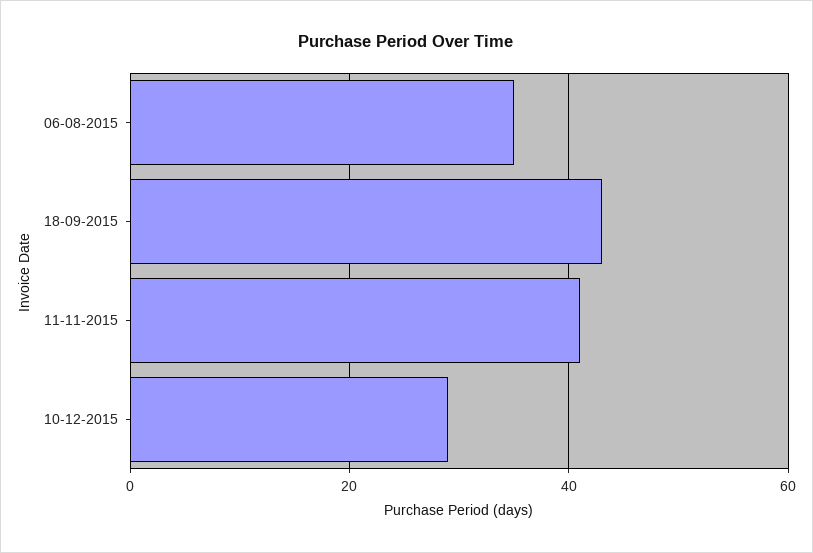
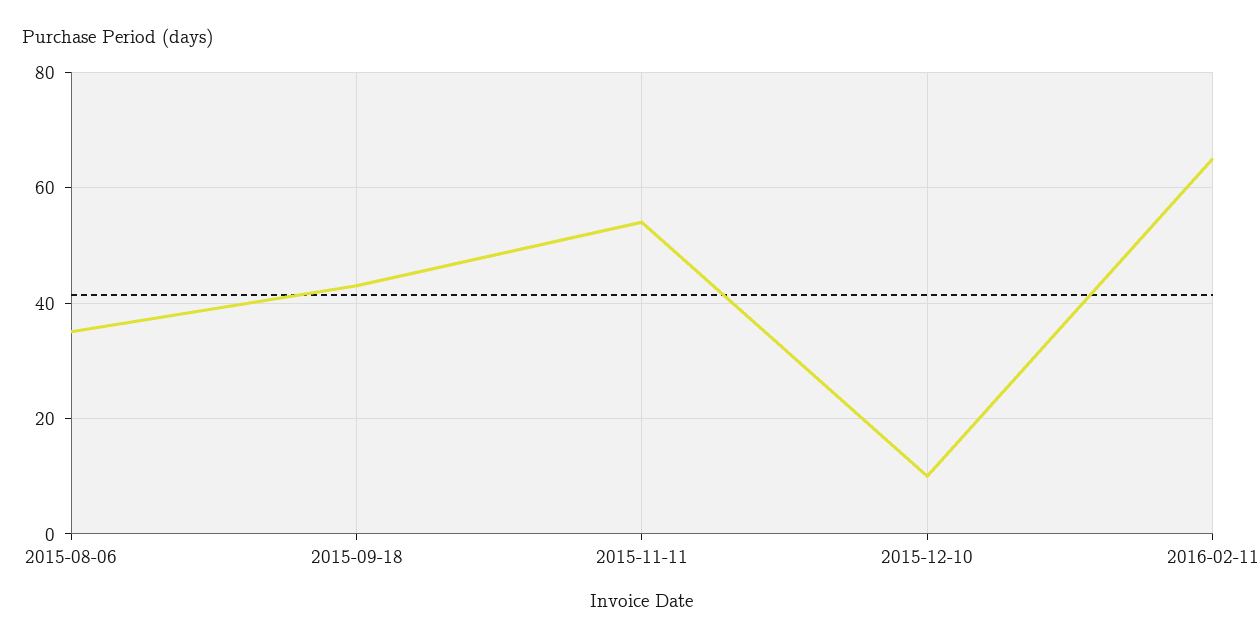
11-11-2015: 40 -> 55
10-12-2015: 30 -> 10
2016-02-11: none -> 65

